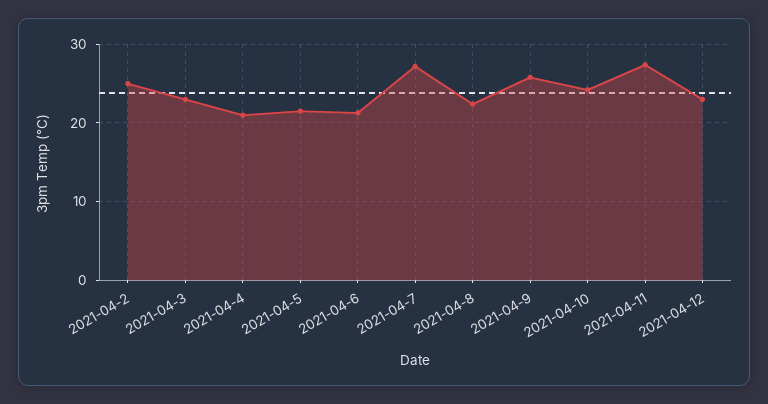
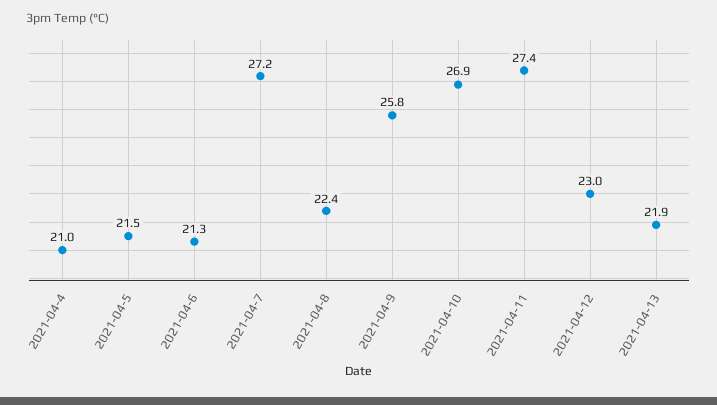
2021-04-2: 25 -> none
2021-04-3: 23 -> none
2021-04-10: 24 -> 26.9
2021-04-13: none -> 21.9

